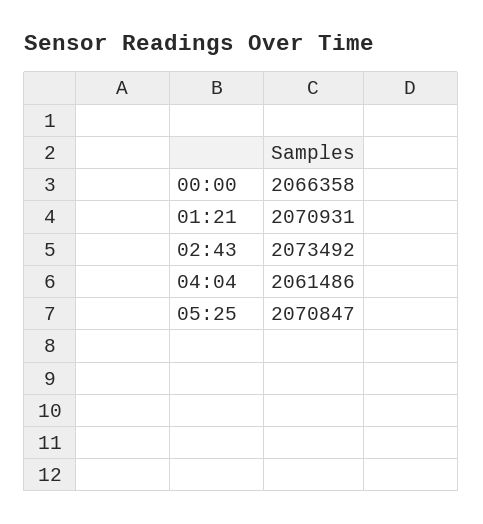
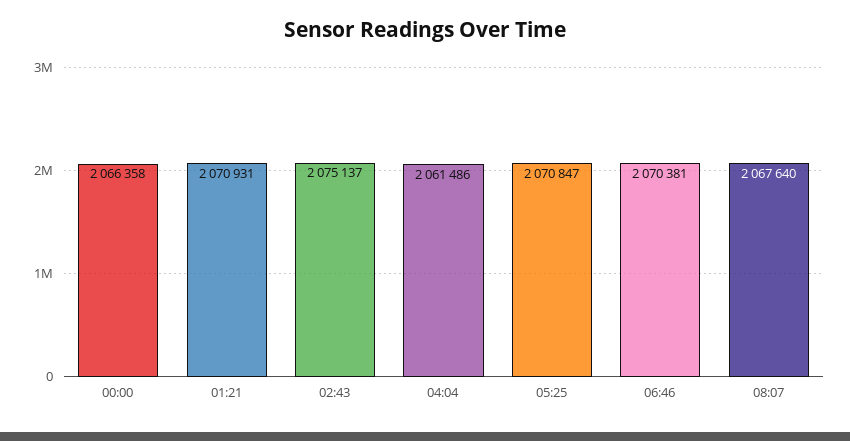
02:43: 2073492 -> 2075137
06:46: none -> 2070381
08:07: none -> 2067640

